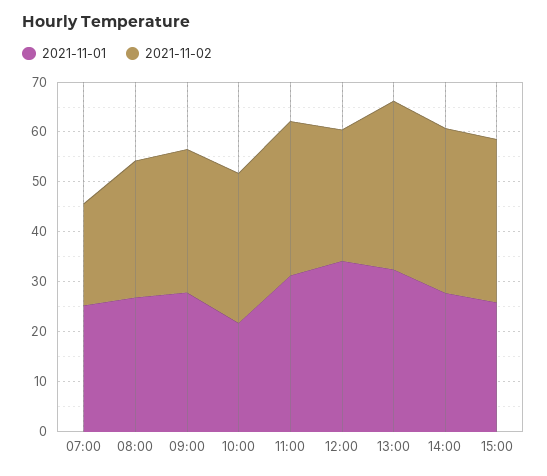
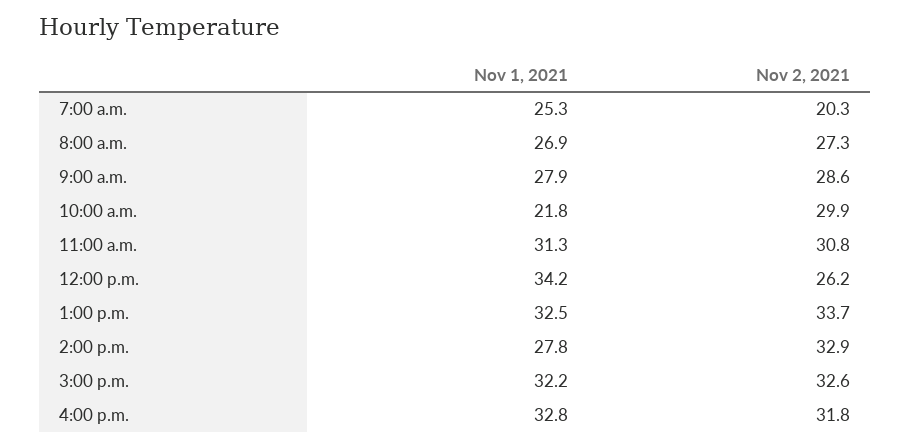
2021-11-01, 15:00: 26 -> 32.2
2021-11-01, 4:00 p.m.: none -> 32.8
2021-11-02, 4:00 p.m.: none -> 31.8

